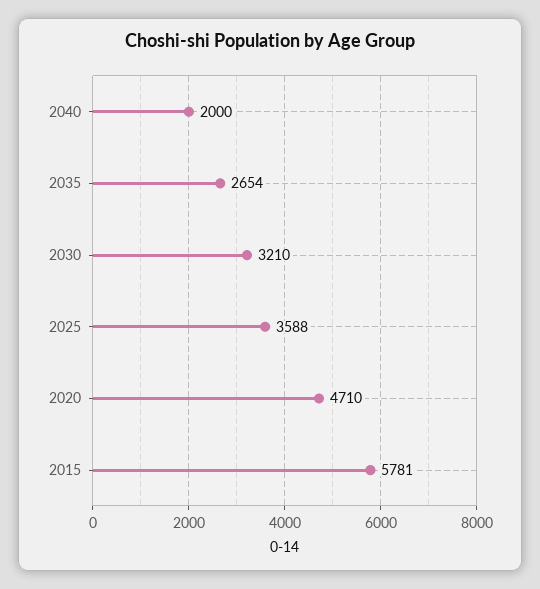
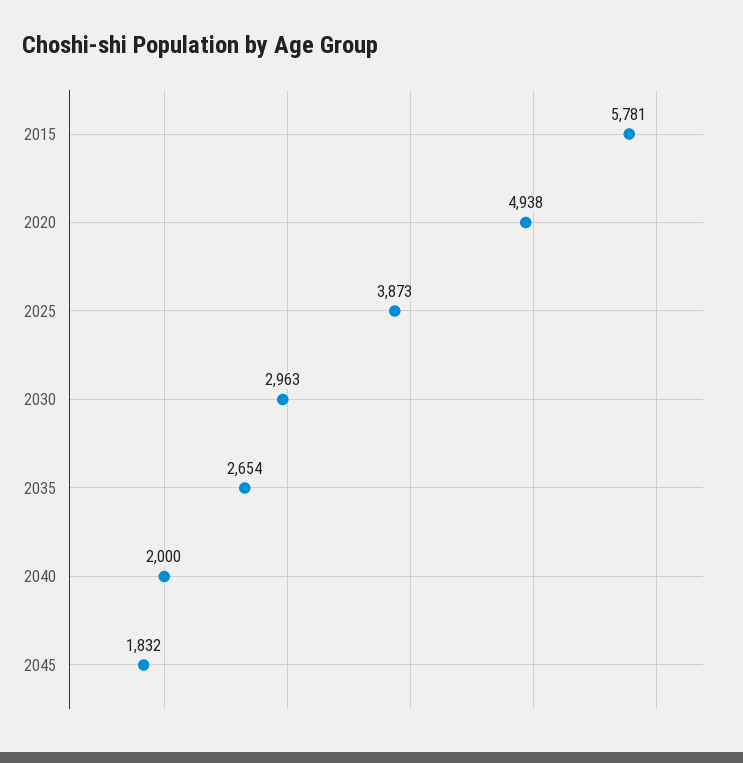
2030: 3210 -> 2963
2025: 3588 -> 3873
2020: 4710 -> 4938
2045: none -> 1832

